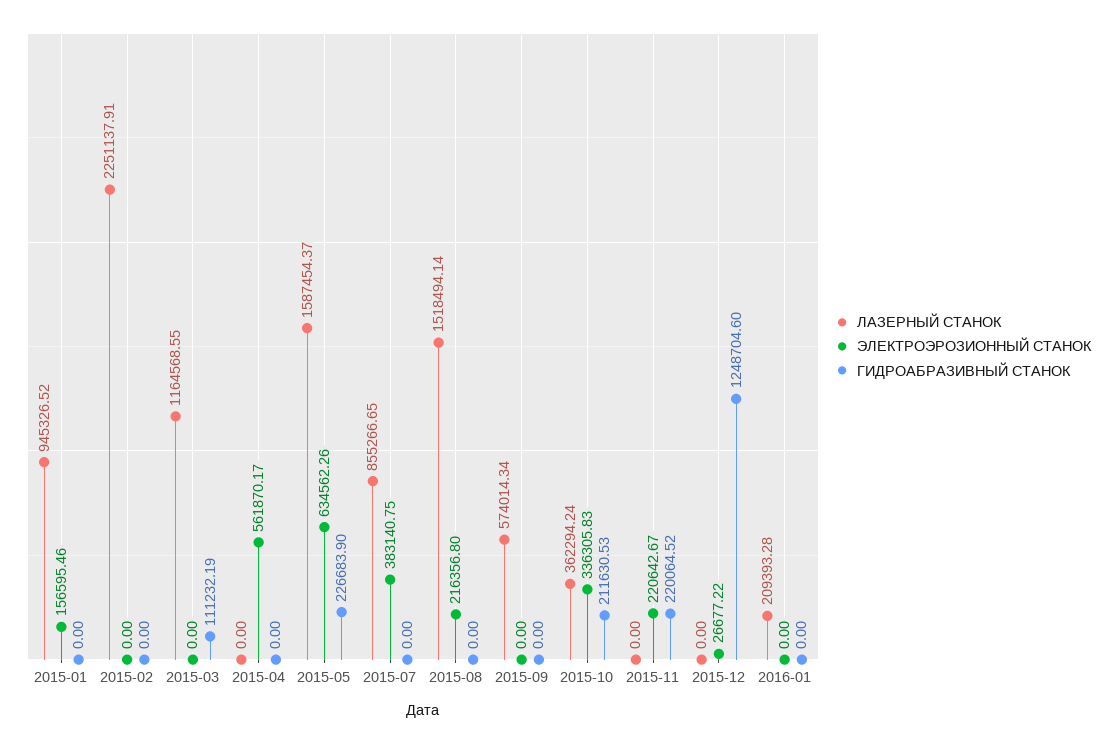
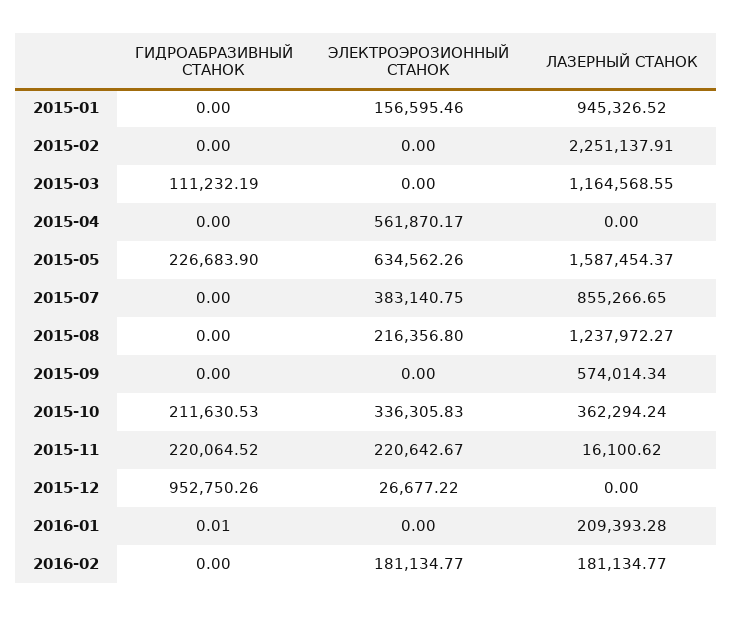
ЛАЗЕРНЫЙ СТАНОК, 2015-08: 1518494.14 -> 1237972.27
ЛАЗЕРНЫЙ СТАНОК, 2015-11: 0 -> 16100.62
ГИДРОАБРАЗИВНЫЙ СТАНОК, 2015-12: 1248704.6 -> 952750.26
ГИДРОАБРАЗИВНЫЙ СТАНОК, 2016-01: 0 -> 0.01
ГИДРОАБРАЗИВНЫЙ СТАНОК, 2016-02: none -> 0
ЭЛЕКТРОЭРОЗИОННЫЙ СТАНОК, 2016-02: none -> 181134.77
ЛАЗЕРНЫЙ СТАНОК, 2016-02: none -> 181134.77

